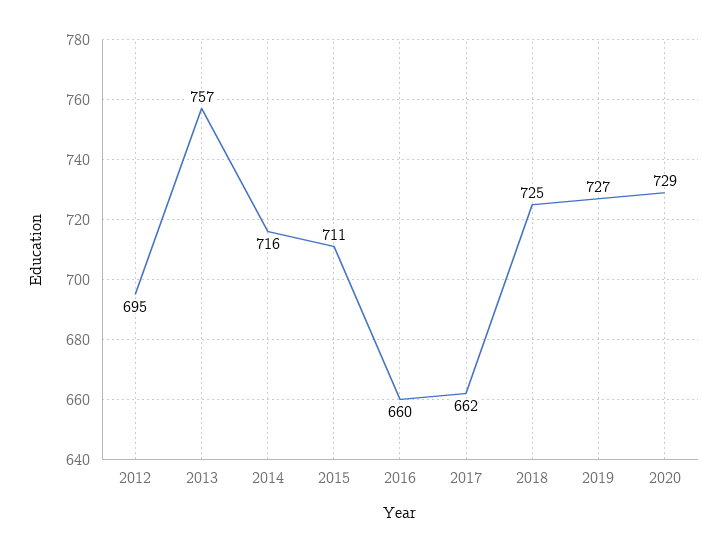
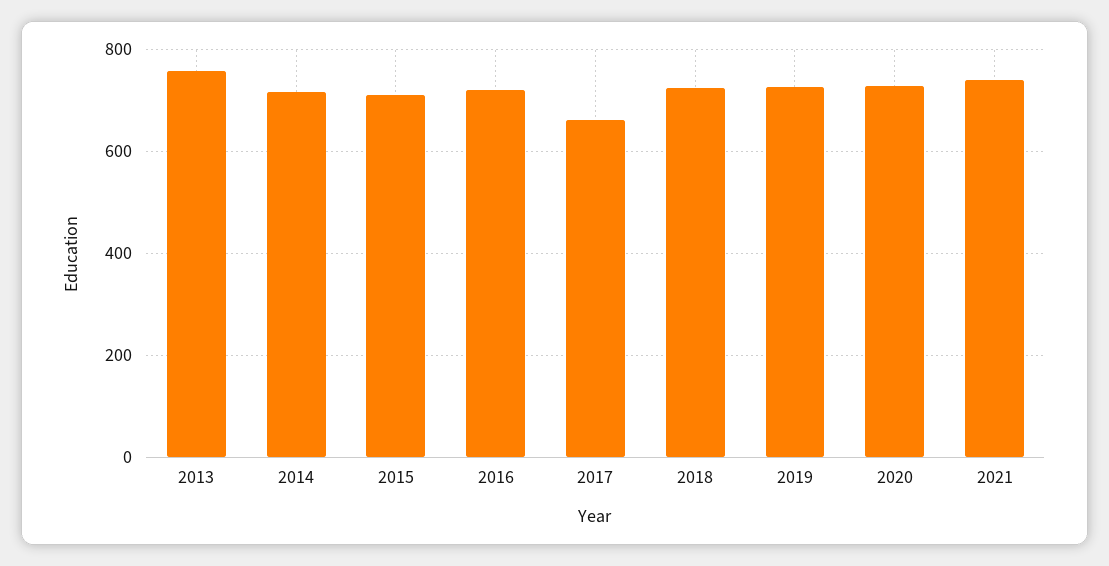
2012: 695 -> none
2016: 660 -> 720
2021: none -> 740

